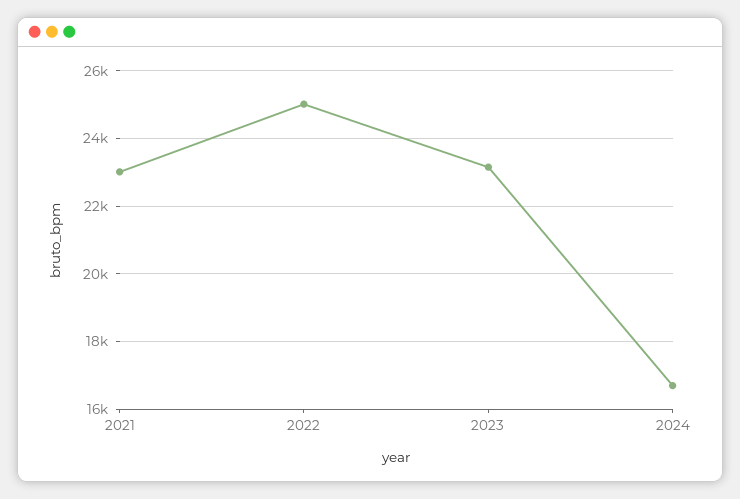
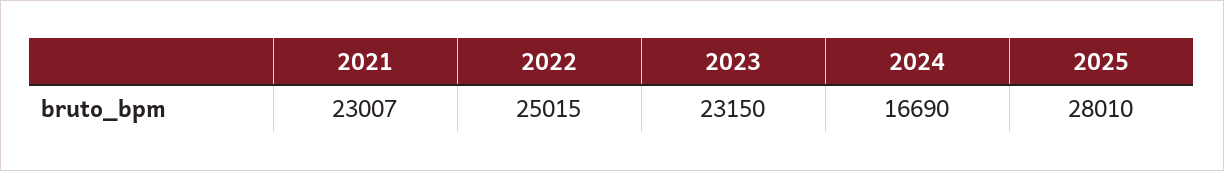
2025: none -> 28010

